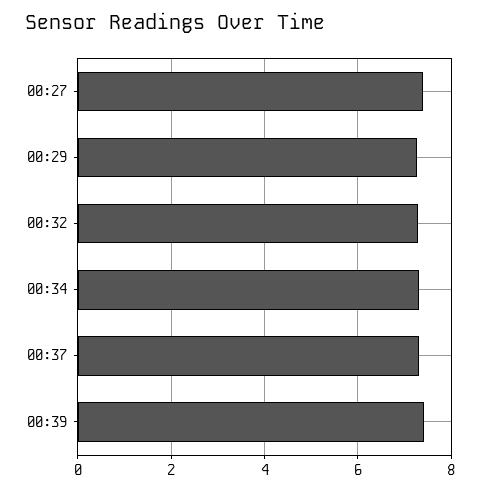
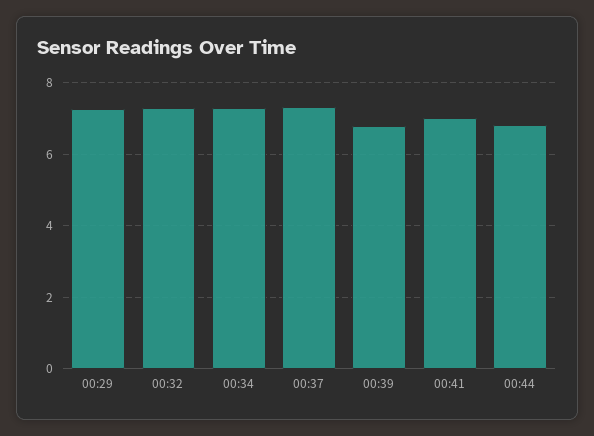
00:27: 7.4 -> none
00:39: 7.4 -> 6.8
00:41: none -> 7
00:44: none -> 6.8

